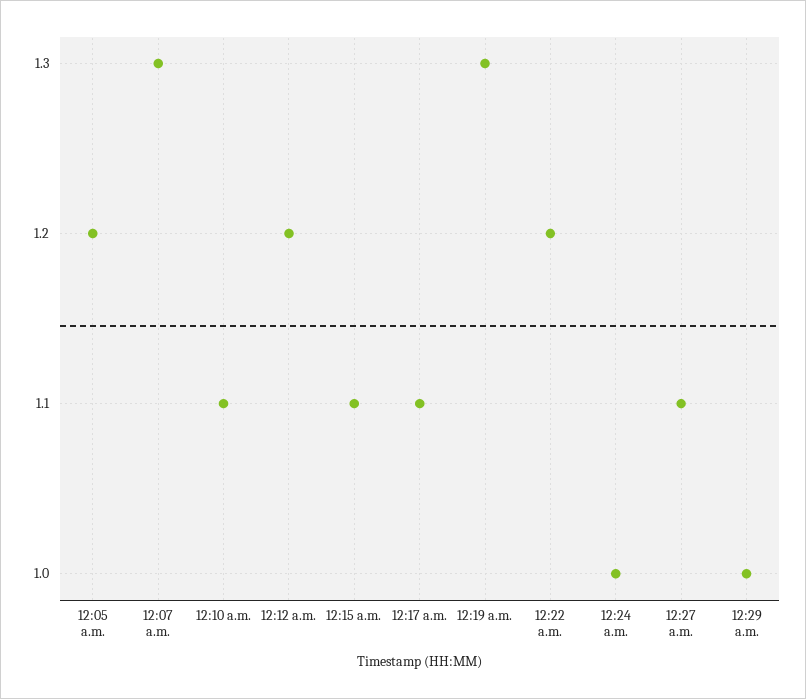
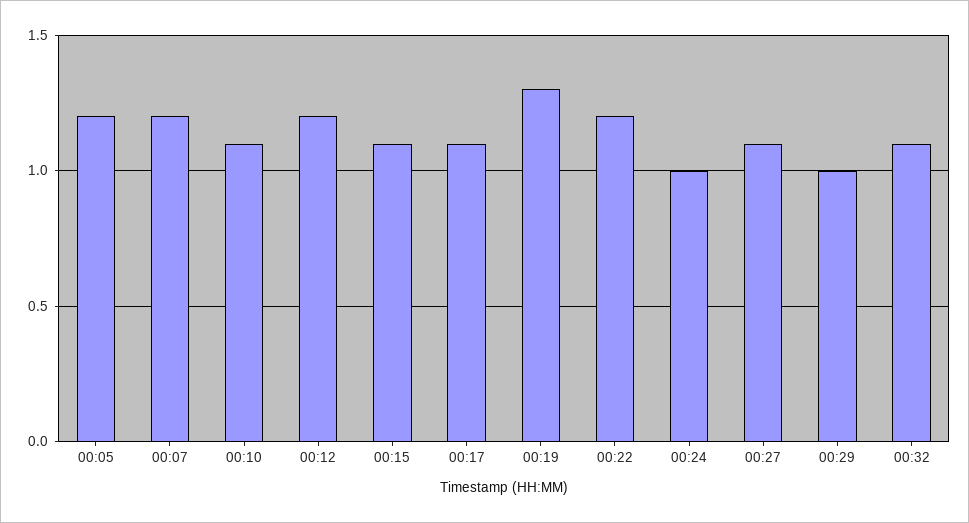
12:07 a.m.: 1.3 -> 1.2
00:32: none -> 1.1

